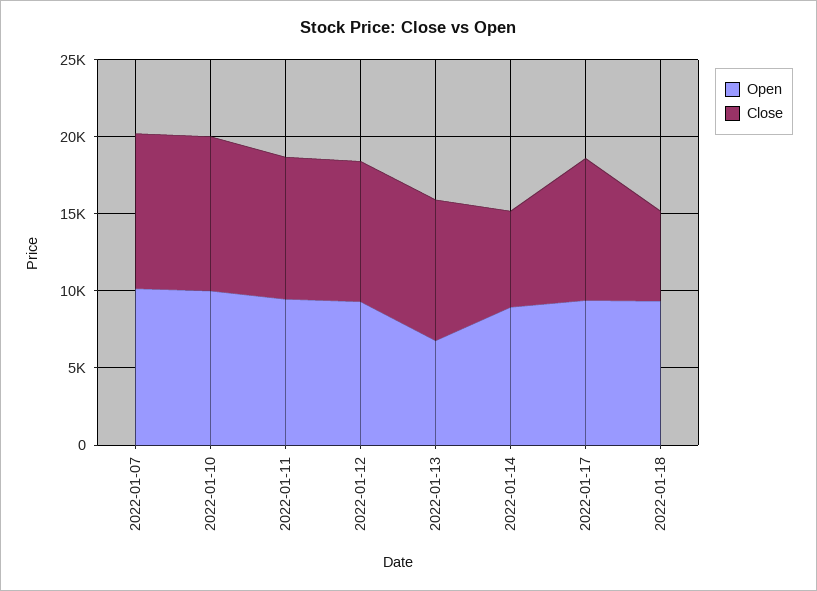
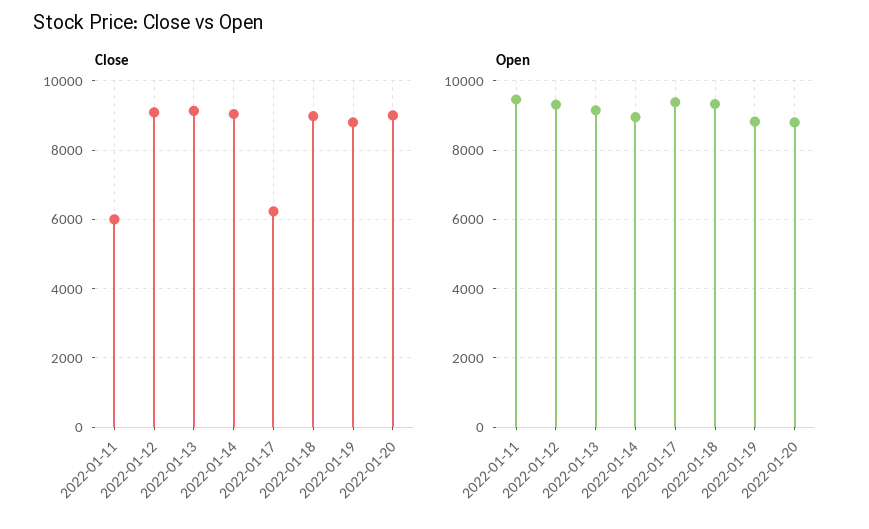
Open, 2022-01-07: 10000 -> none
Close, 2022-01-07: 10000 -> none
Open, 2022-01-10: 10000 -> none
Close, 2022-01-10: 10000 -> none
Close, 2022-01-11: 9000 -> 6000
Open, 2022-01-13: 7000 -> 9200
Close, 2022-01-14: 6000 -> 9000
Close, 2022-01-17: 9000 -> 6200
Close, 2022-01-18: 6000 -> 9000
Close, 2022-01-19: none -> 8800
Close, 2022-01-20: none -> 9000
Open, 2022-01-19: none -> 8800
Open, 2022-01-20: none -> 8800

